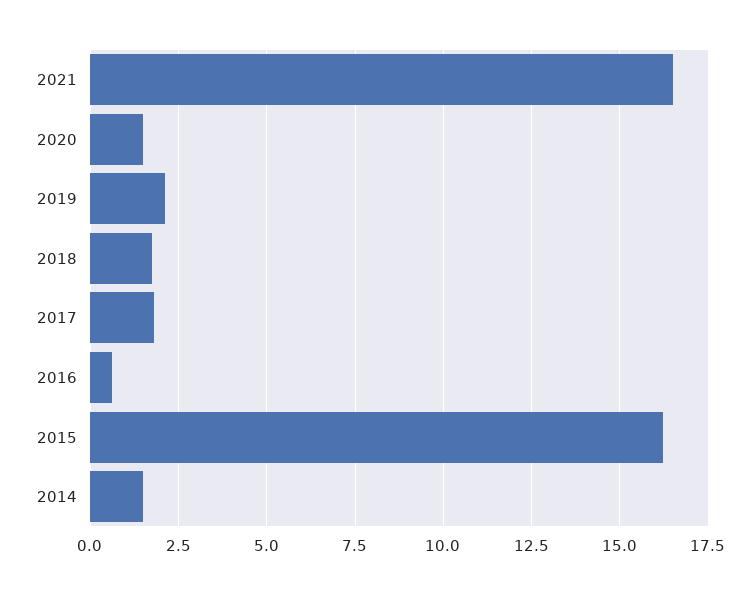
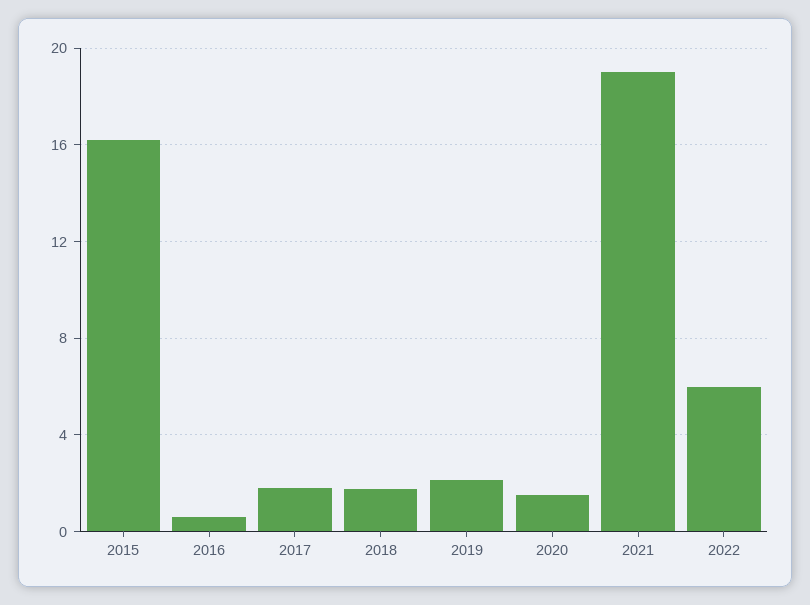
2021: 16.5 -> 19
2014: 1.5 -> none
2022: none -> 6

